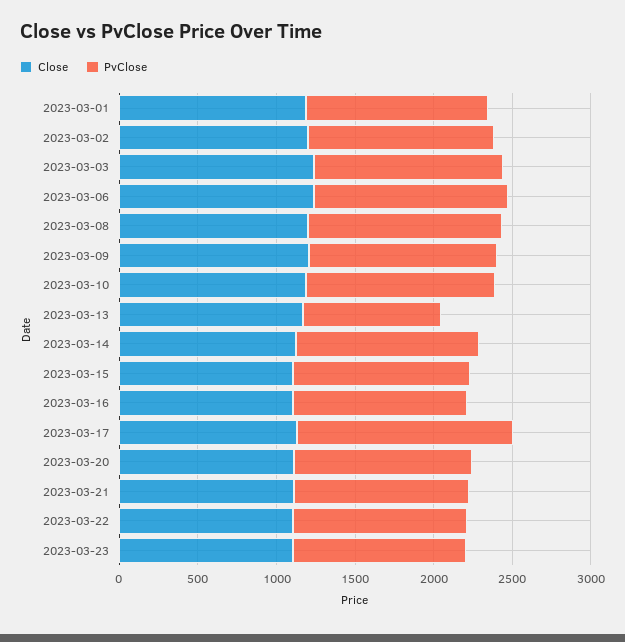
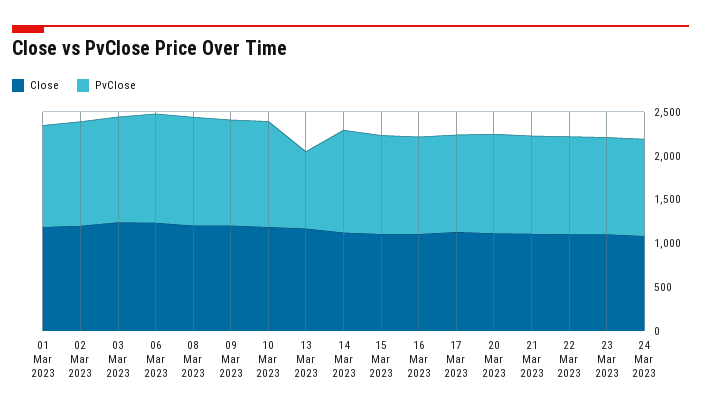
PvClose, 2023-03-17: 1400 -> 1100
Close, 24 Mar 2023: none -> 1100
PvClose, 24 Mar 2023: none -> 1100

